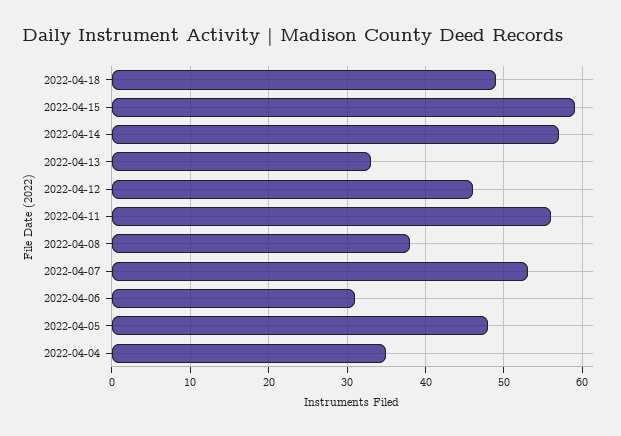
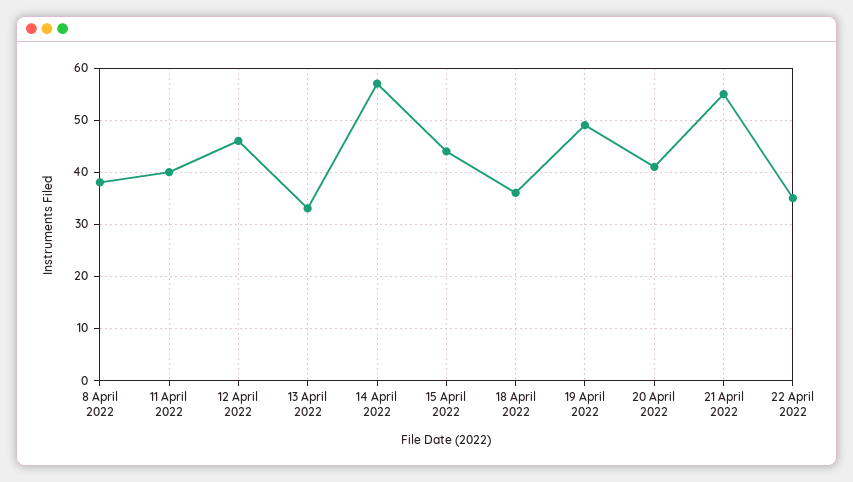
2022-04-18: 49 -> 35
2022-04-15: 59 -> 45
2022-04-11: 56 -> 40
2022-04-07: 53 -> none
2022-04-06: 31 -> none
2022-04-05: 48 -> none
2022-04-04: 35 -> none
19 April 2022: none -> 50
20 April 2022: none -> 40
21 April 2022: none -> 55
22 April 2022: none -> 35

